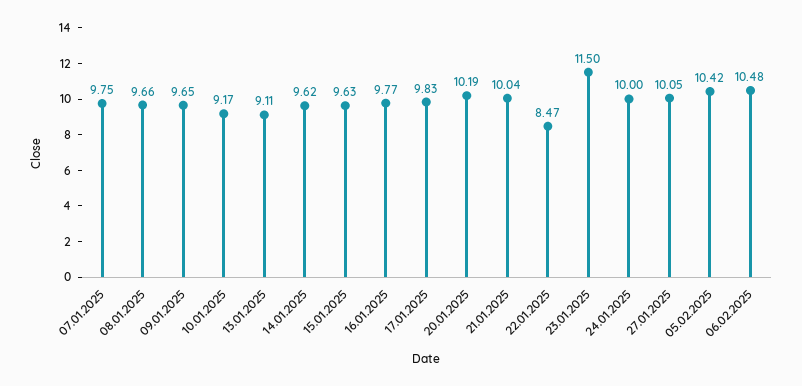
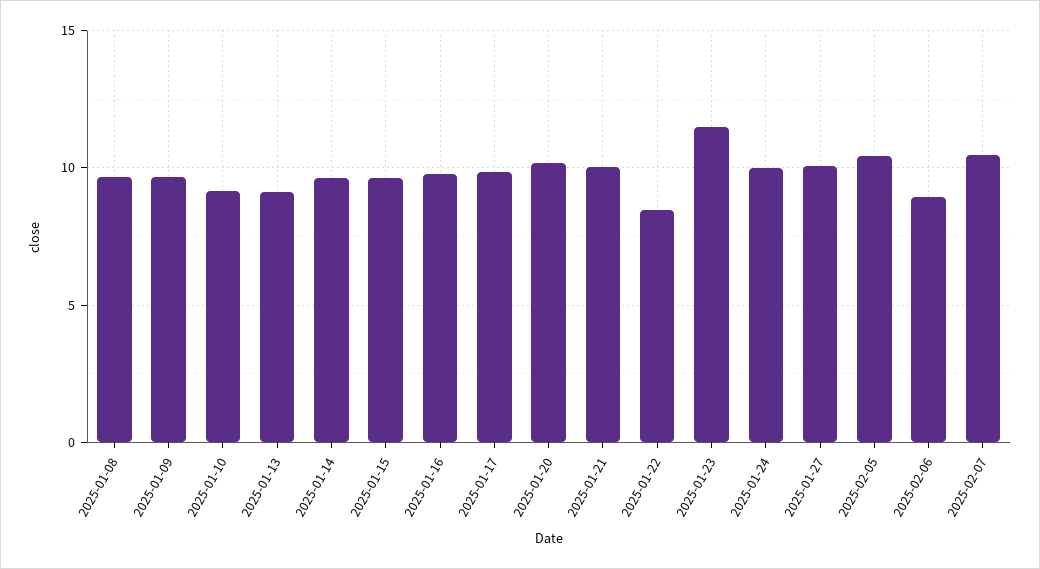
07.01.2025: 9.75 -> none
06.02.2025: 10.48 -> 9
2025-02-07: none -> 10.5

